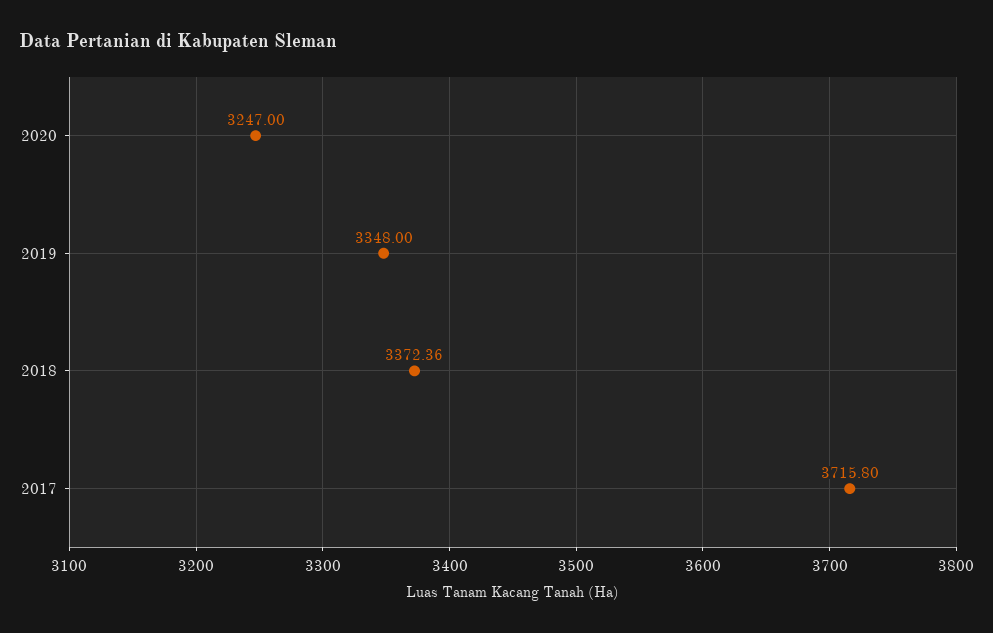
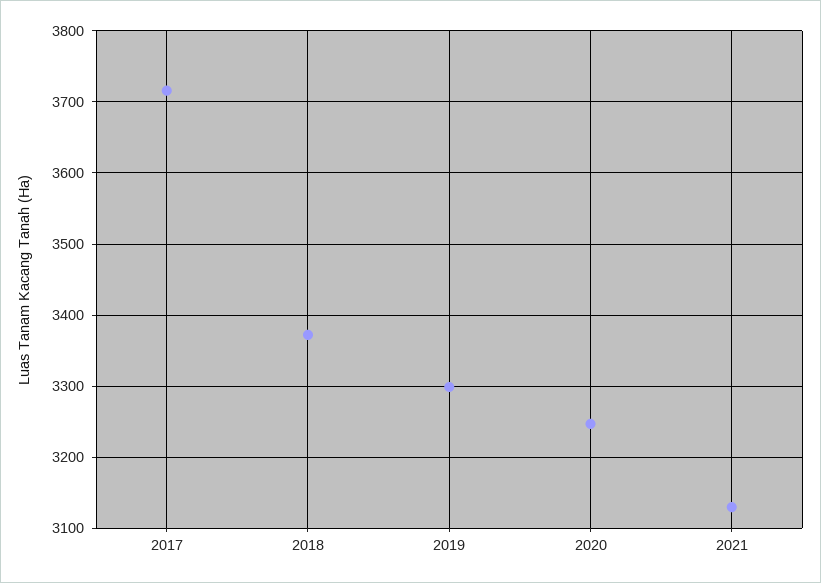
2019: 3348 -> 3300
2021: none -> 3130

